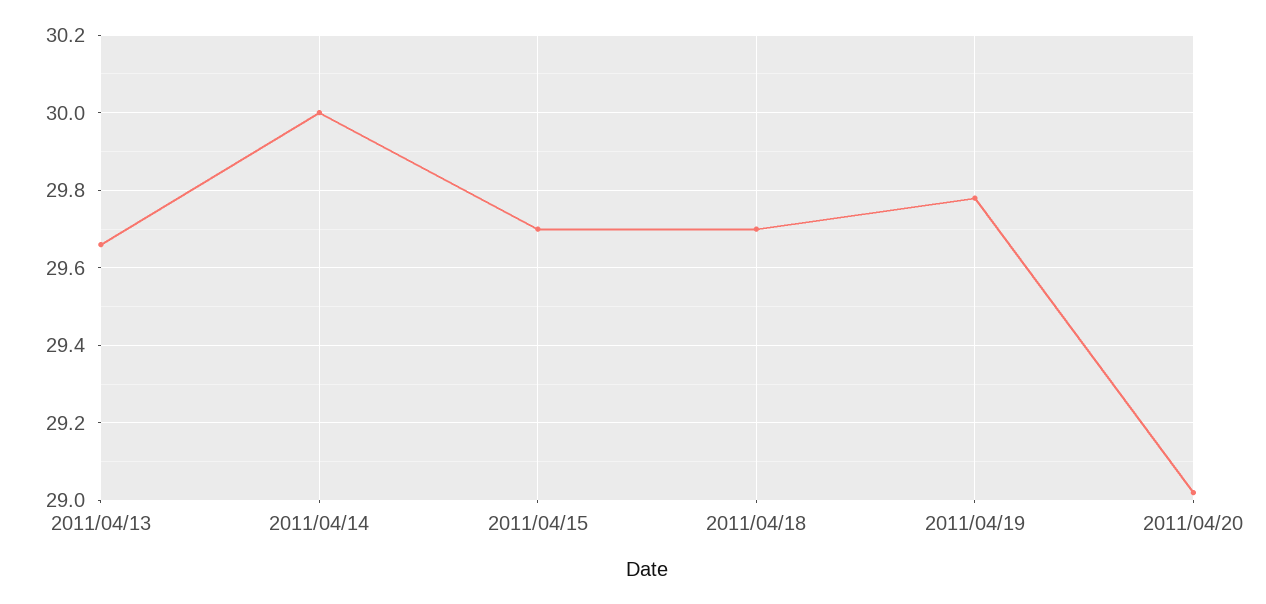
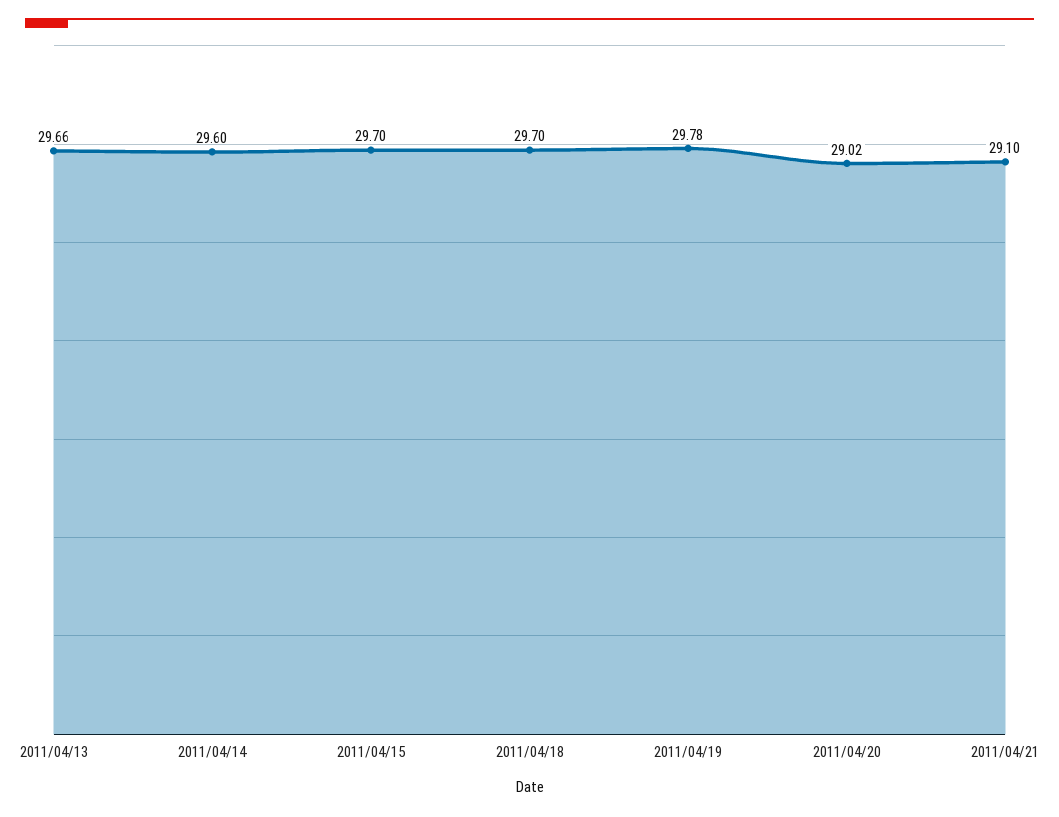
2011/04/14: 30 -> 29.6
2011/04/21: none -> 29.1

